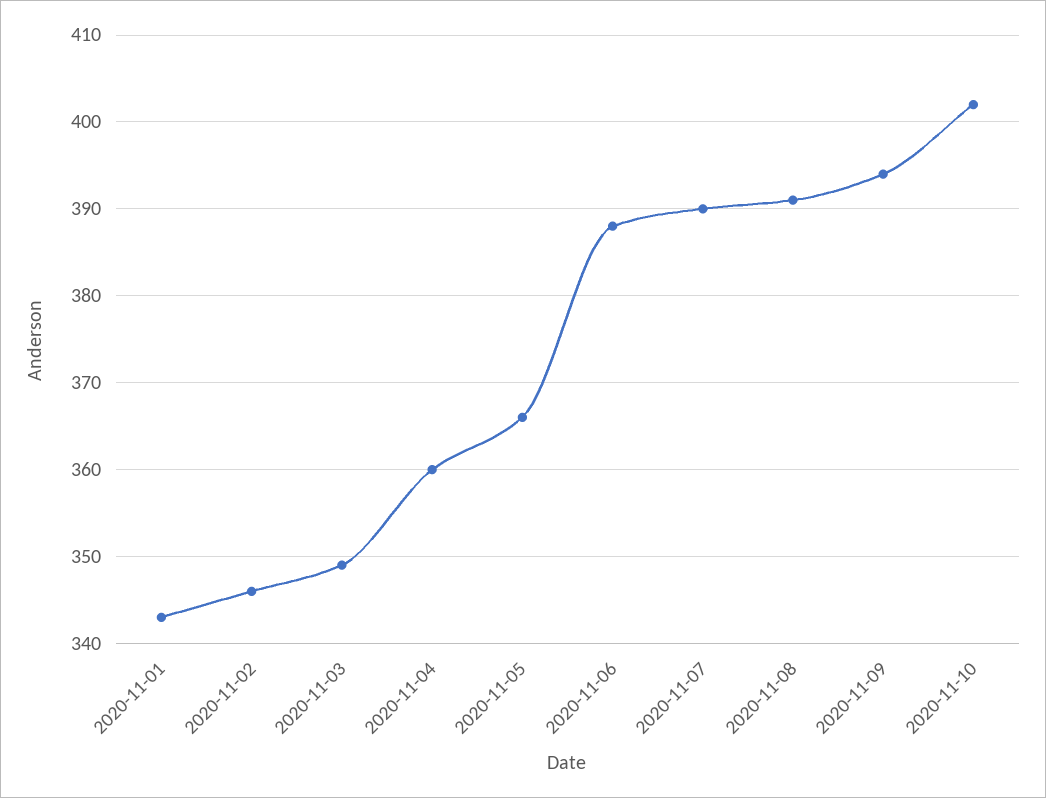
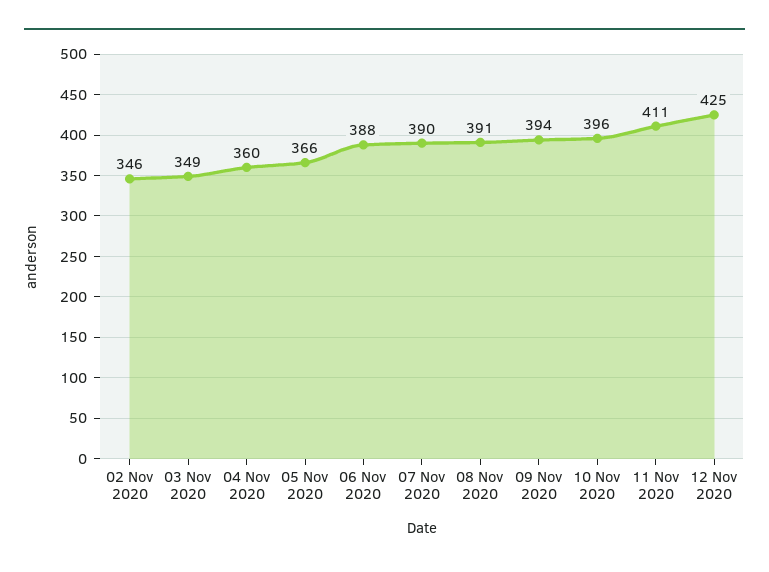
2020-11-01: 343 -> none
2020-11-10: 402 -> 396
11 Nov 2020: none -> 411
12 Nov 2020: none -> 425

